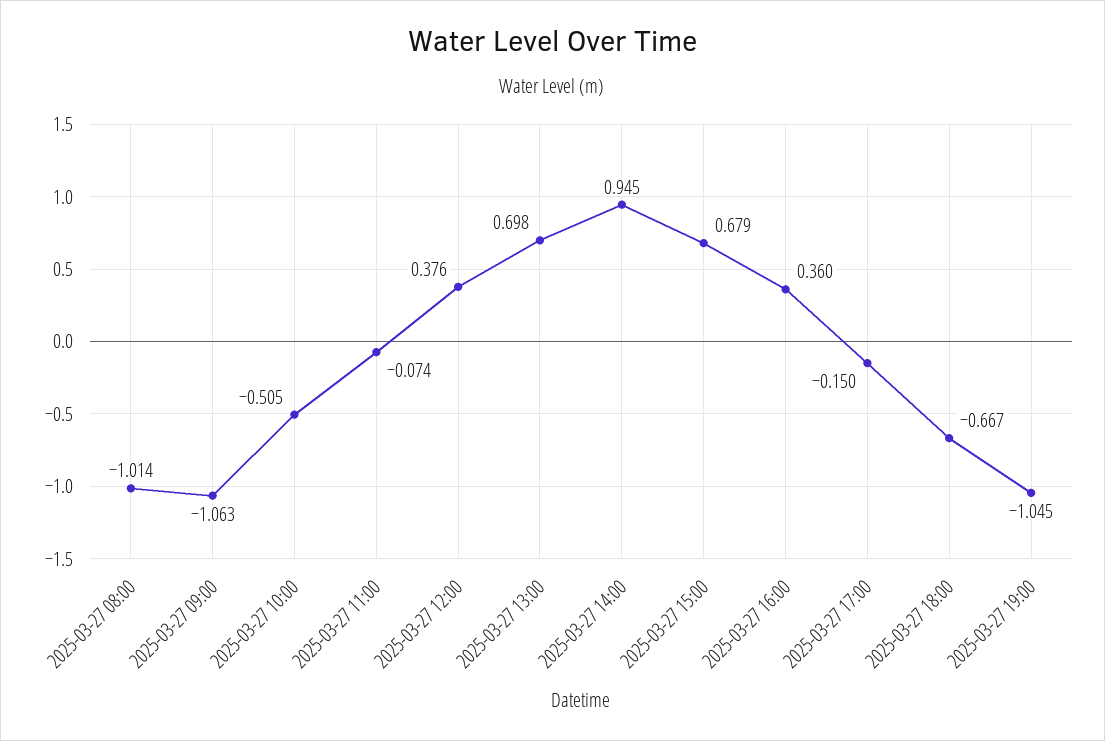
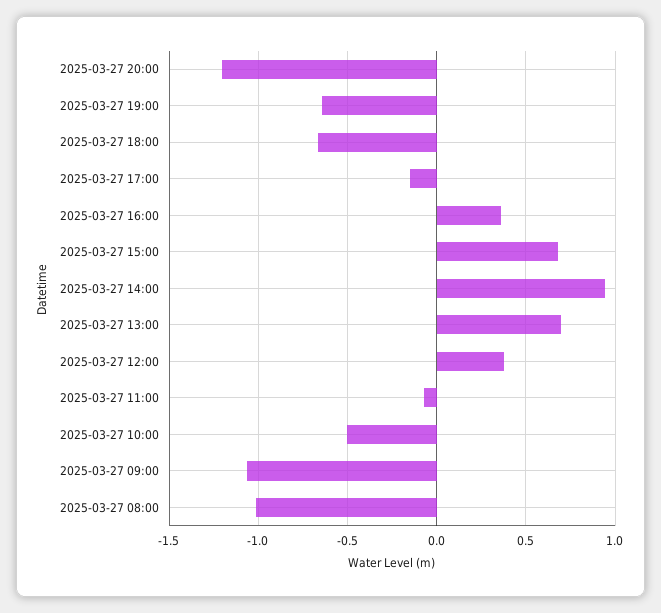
2025-03-27 19:00: -1.045 -> -0.65
2025-03-27 20:00: none -> -1.2

